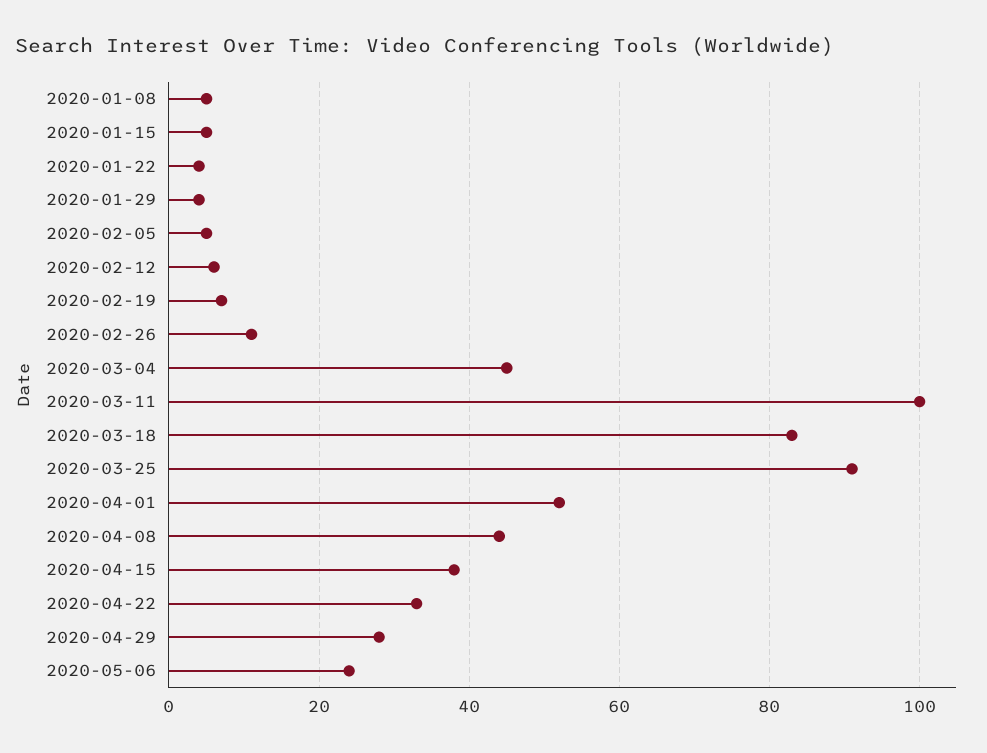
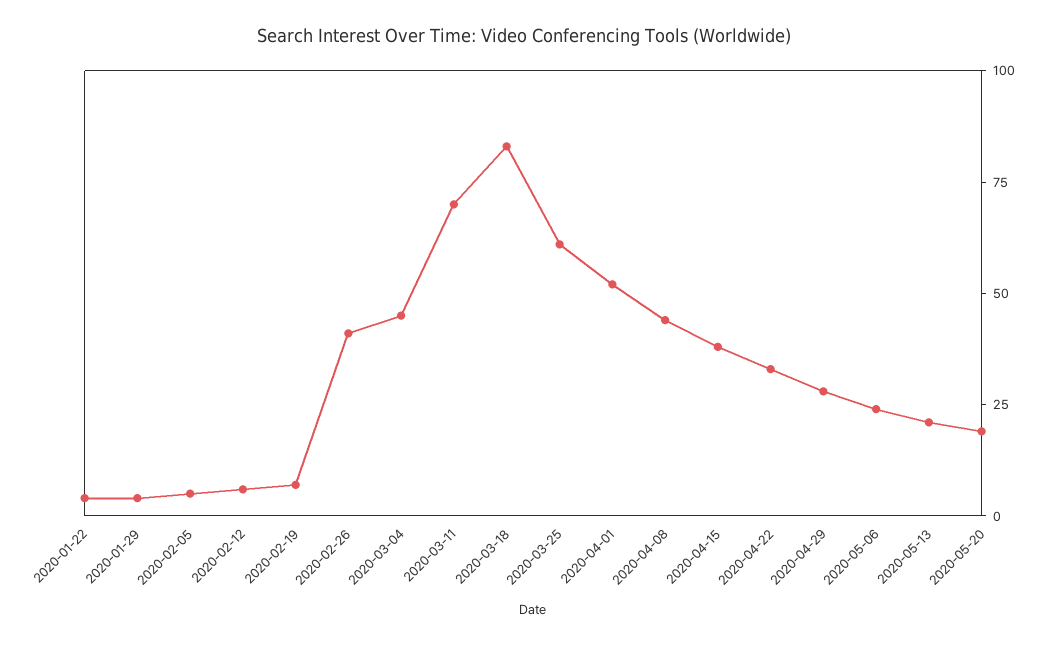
2020-01-08: 5 -> none
2020-01-15: 5 -> none
2020-02-26: 10 -> 40
2020-03-11: 100 -> 70
2020-03-25: 90 -> 60
2020-05-13: none -> 20
2020-05-20: none -> 20

